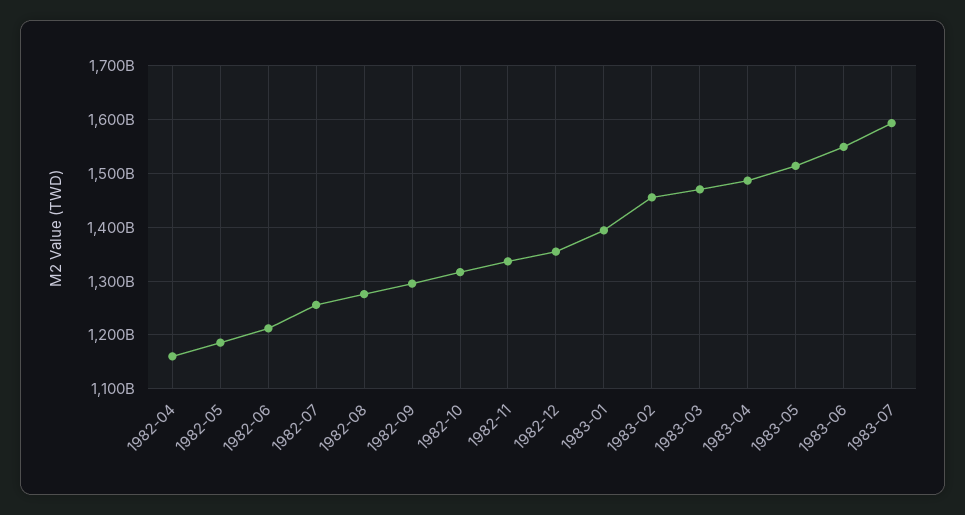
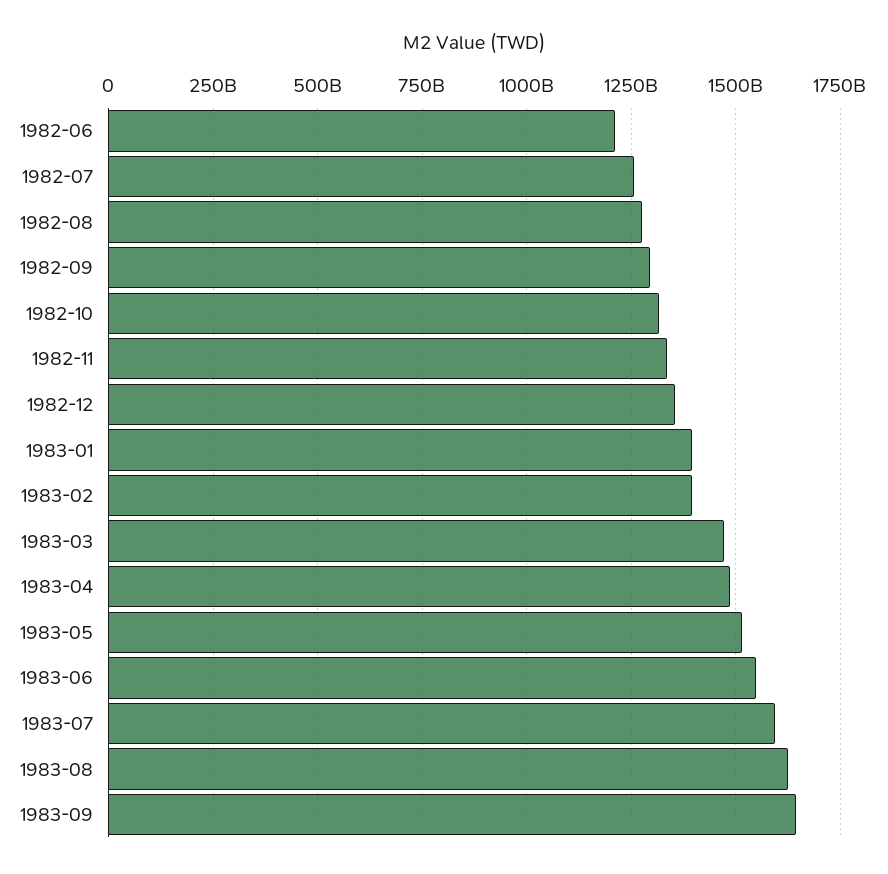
1982-04: 1160000000000 -> none
1982-05: 1180000000000 -> none
1983-02: 1460000000000 -> 1400000000000
1983-08: none -> 1625000000000
1983-09: none -> 1650000000000

